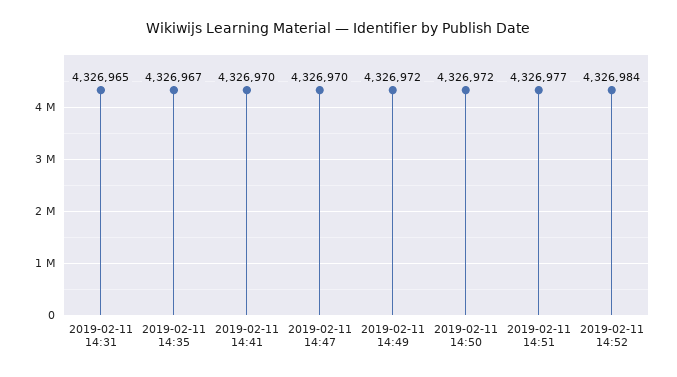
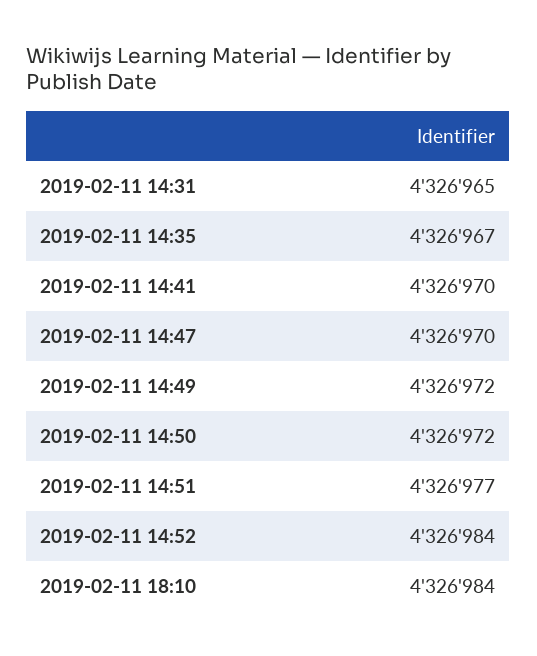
2019-02-11 18:10: none -> 4326984

